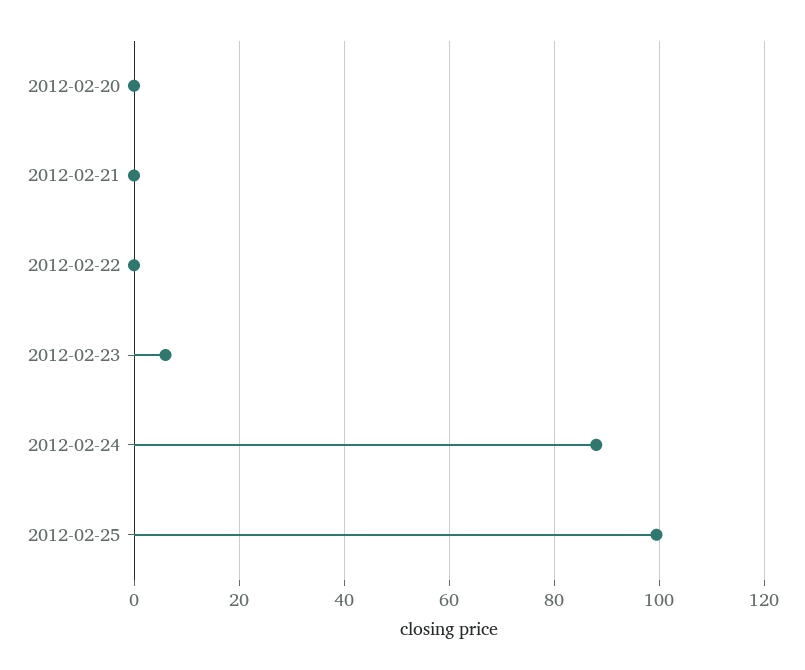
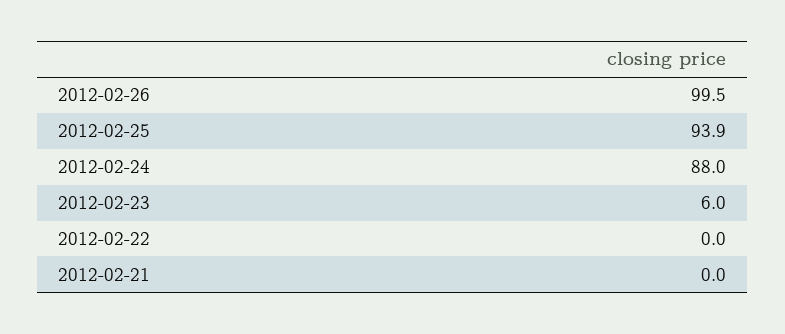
2012-02-20: 0 -> none
2012-02-25: 100 -> 93.9
2012-02-26: none -> 99.5

